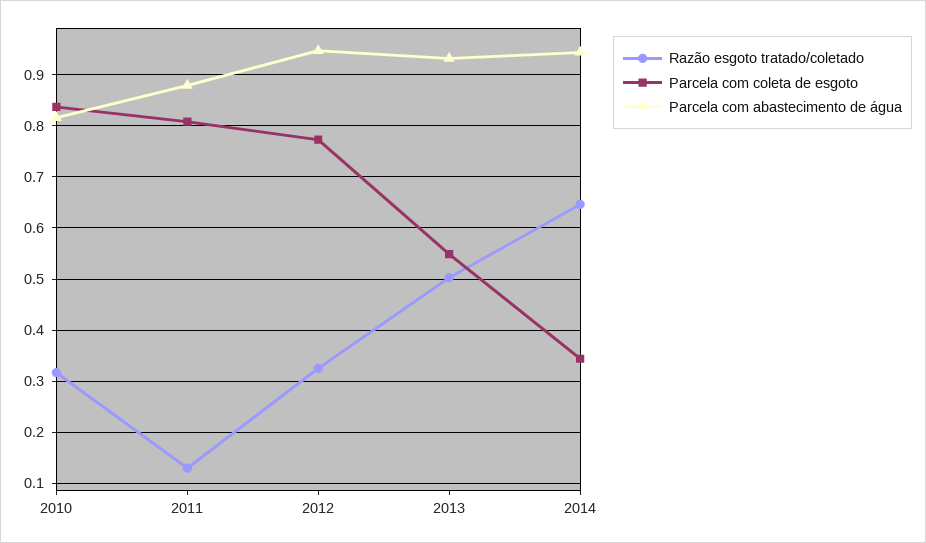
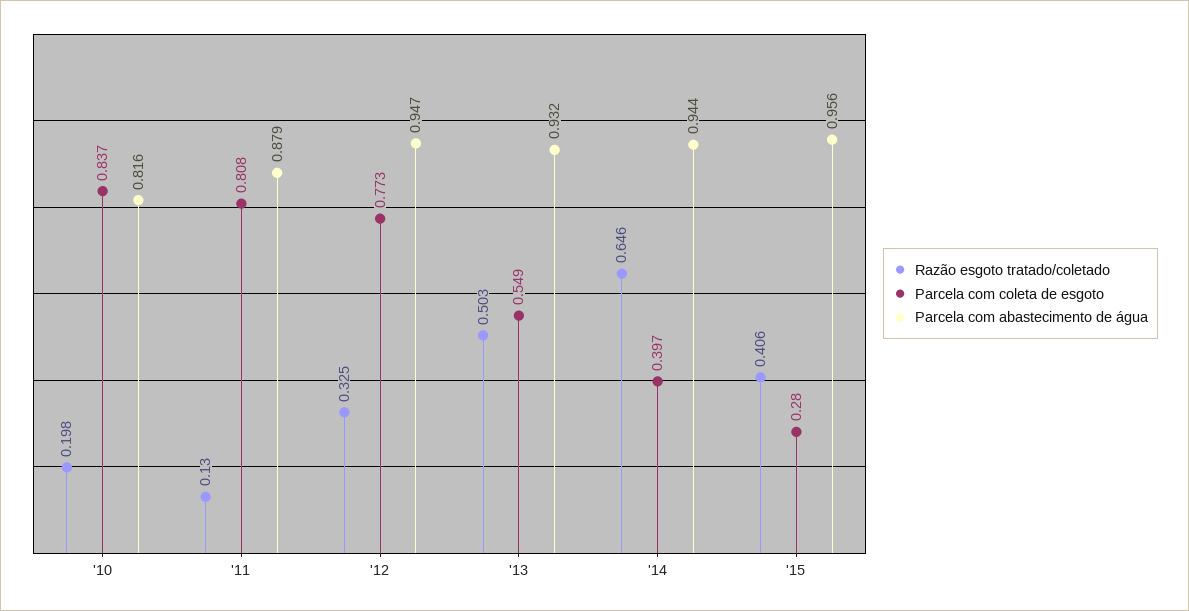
Razão esgoto tratado/coletado, 2010: 0.32 -> 0.198
Parcela com coleta de esgoto, 2014: 0.34 -> 0.397
Razão esgoto tratado/coletado, '15: none -> 0.406
Parcela com coleta de esgoto, '15: none -> 0.28
Parcela com abastecimento de água, '15: none -> 0.956

